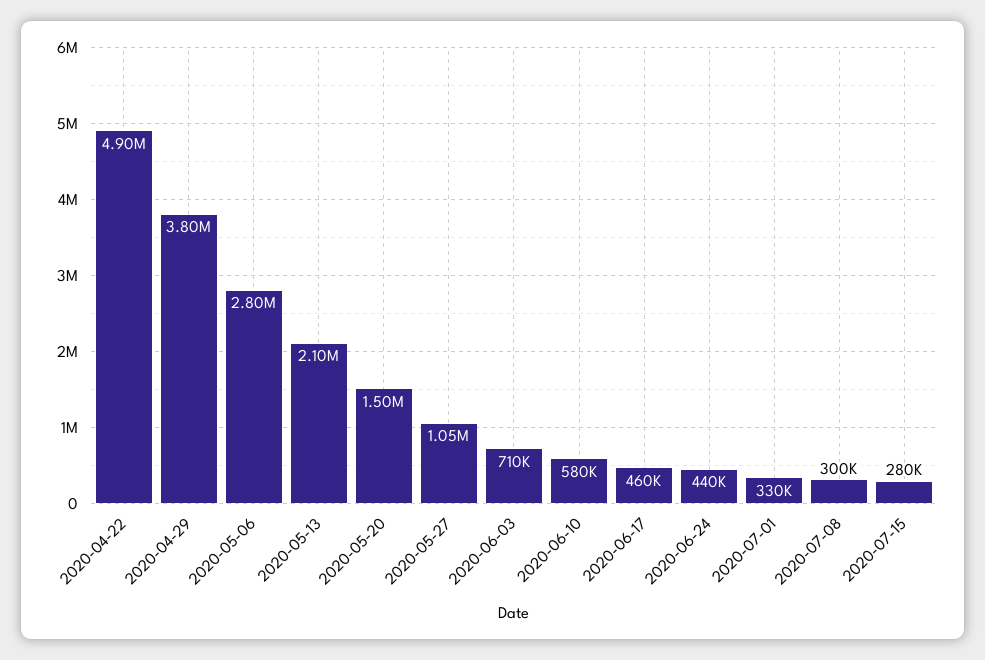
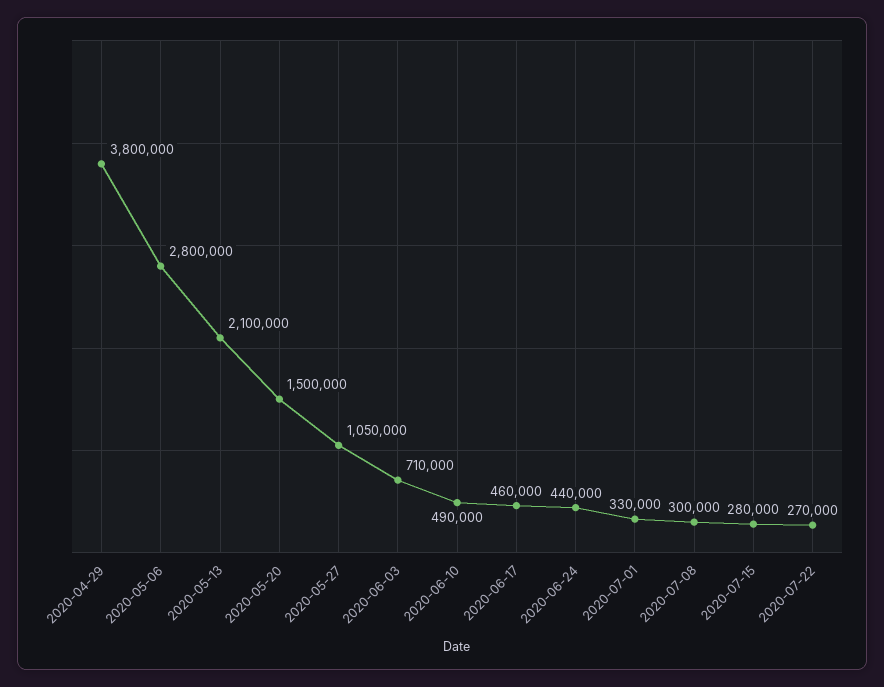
2020-04-22: 4900000 -> none
2020-06-10: 580000 -> 490000
2020-07-22: none -> 270000

